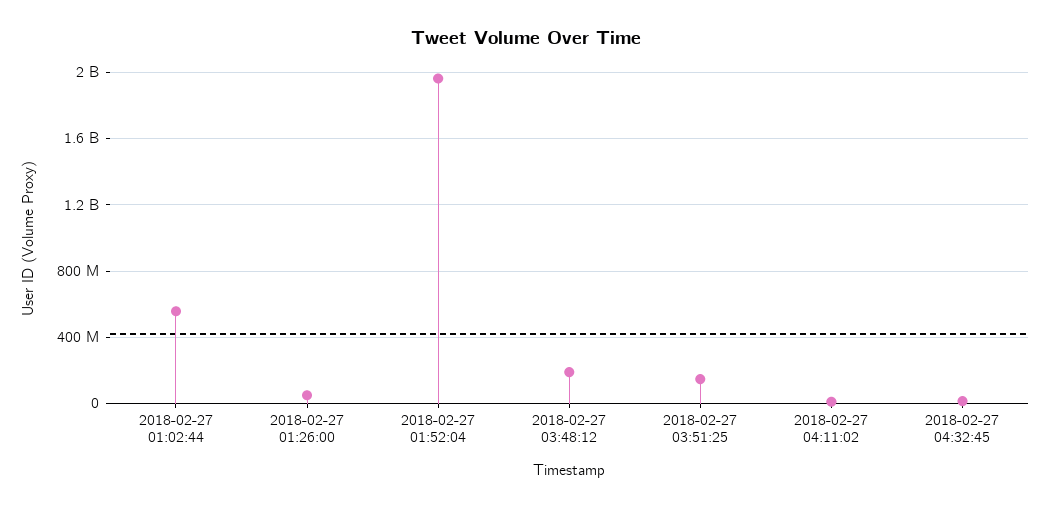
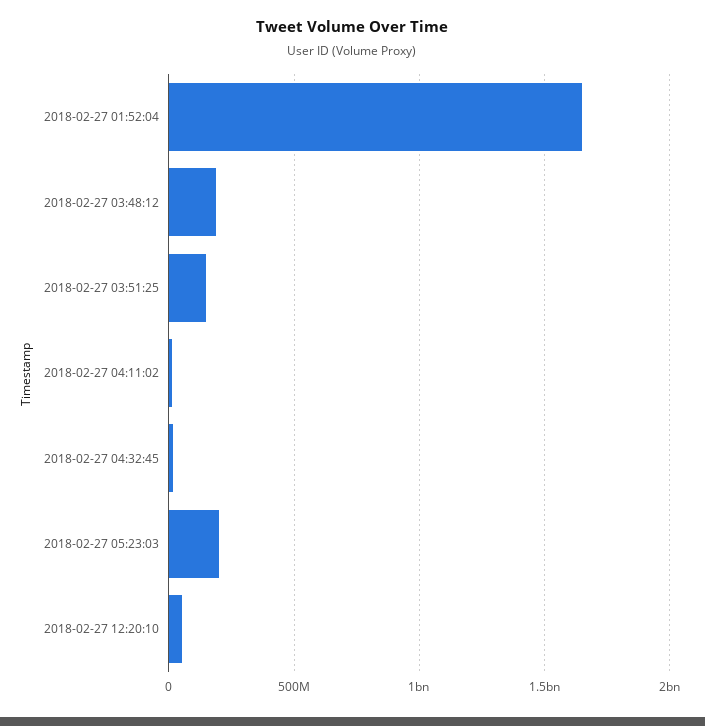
2018-02-27 01:02:44: 550000000 -> none
2018-02-27 01:26:00: 50000000 -> none
2018-02-27 01:52:04: 1950000000 -> 1650000000
2018-02-27 05:23:03: none -> 200000000
2018-02-27 12:20:10: none -> 50000000

